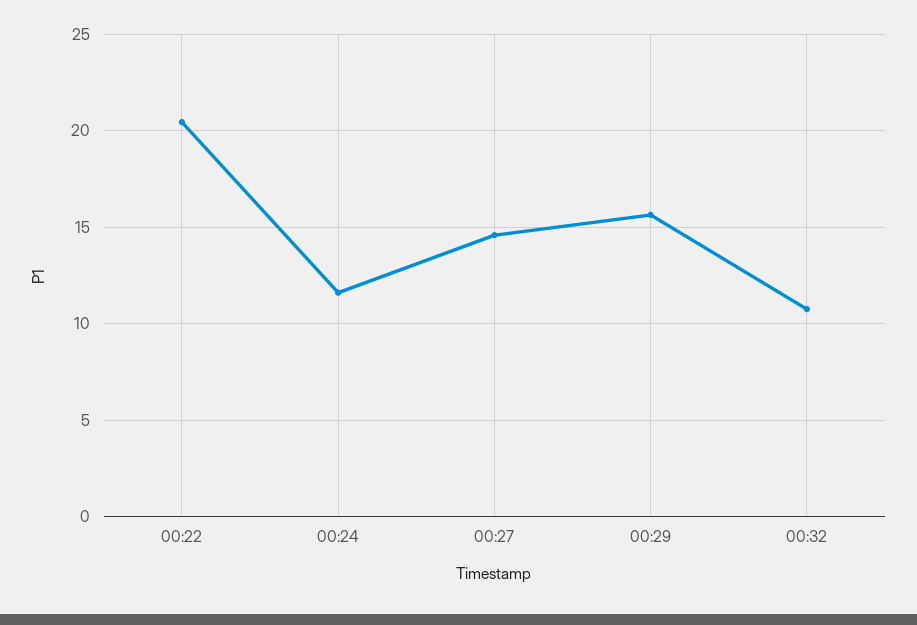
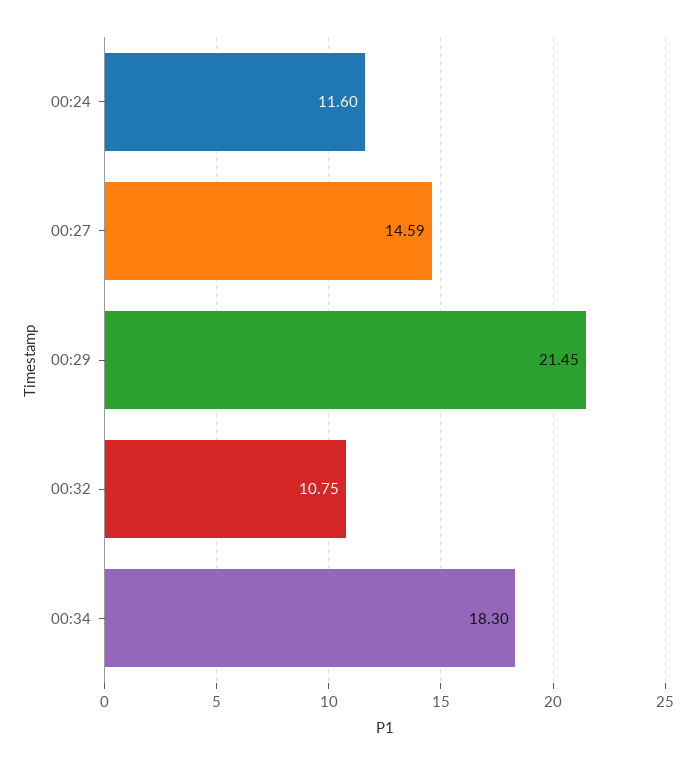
00:22: 20.5 -> none
00:29: 15.5 -> 21.45
00:34: none -> 18.3

